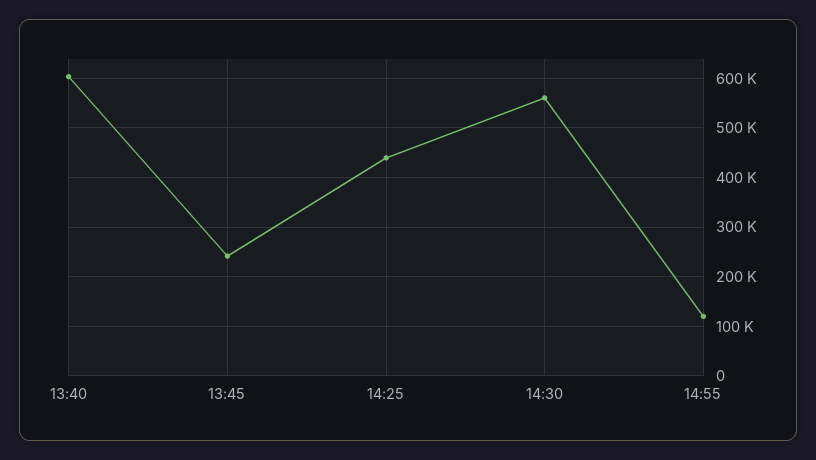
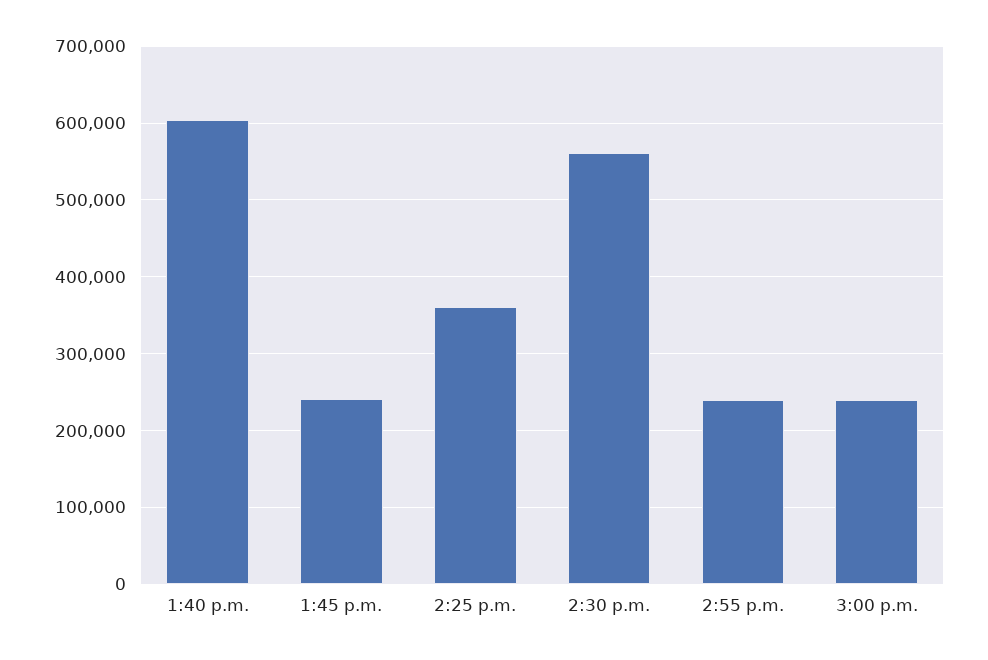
14:25: 440000 -> 360000
14:55: 120000 -> 240000
3:00 p.m.: none -> 240000

